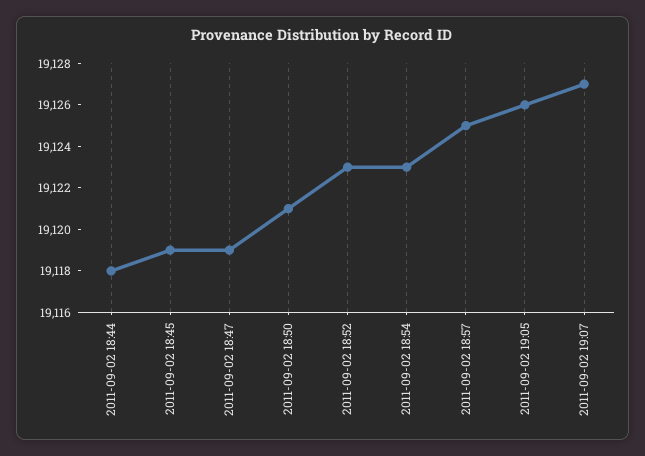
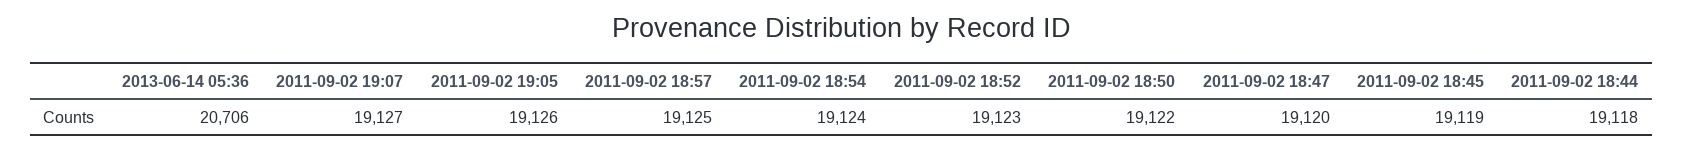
2011-09-02 18:47: 19119 -> 19120
2011-09-02 18:50: 19121 -> 19122
2011-09-02 18:54: 19123 -> 19124
2013-06-14 05:36: none -> 20706

